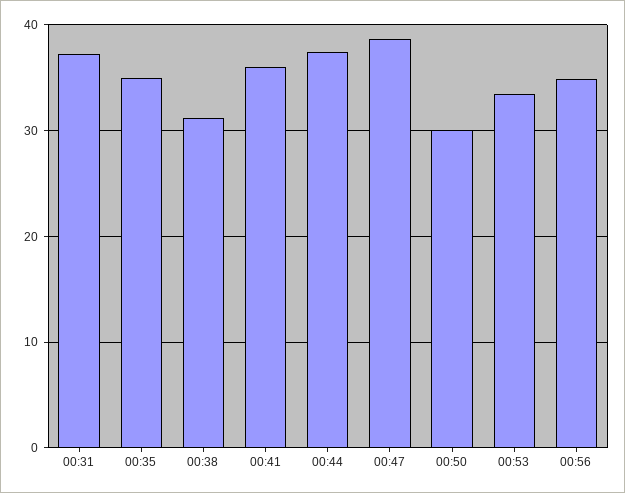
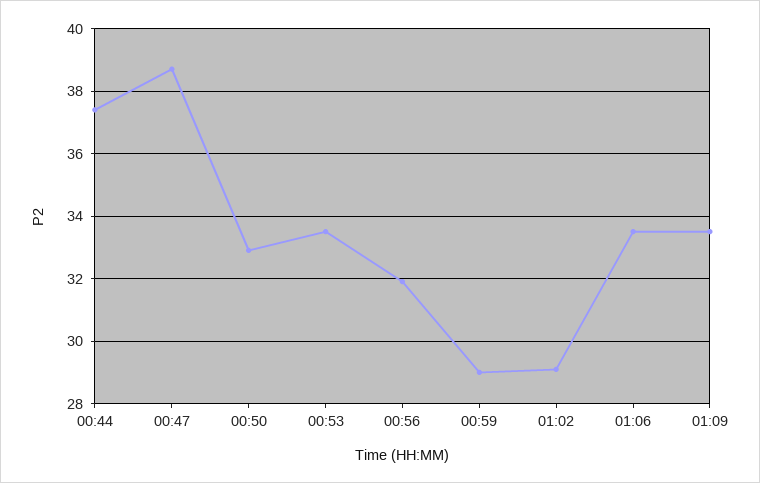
00:31: 37 -> none
00:35: 35 -> none
00:38: 31 -> none
00:41: 36 -> none
00:50: 30 -> 33
00:56: 35 -> 32
00:59: none -> 29
01:02: none -> 29
01:06: none -> 33.5
01:09: none -> 33.5

